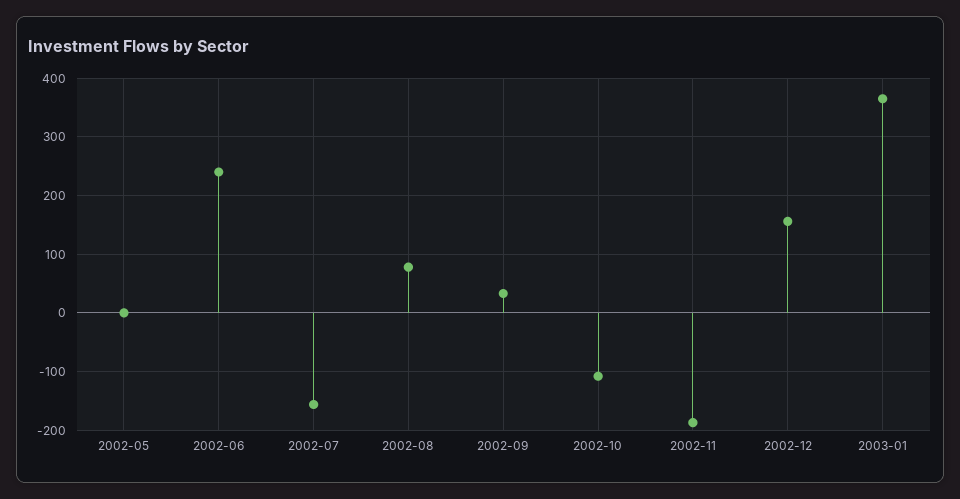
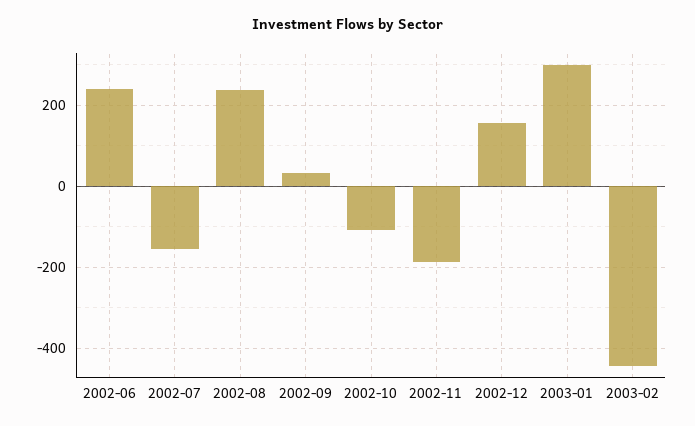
2002-05: 0 -> none
2002-08: 80 -> 240
2003-01: 360 -> 300
2003-02: none -> -440

